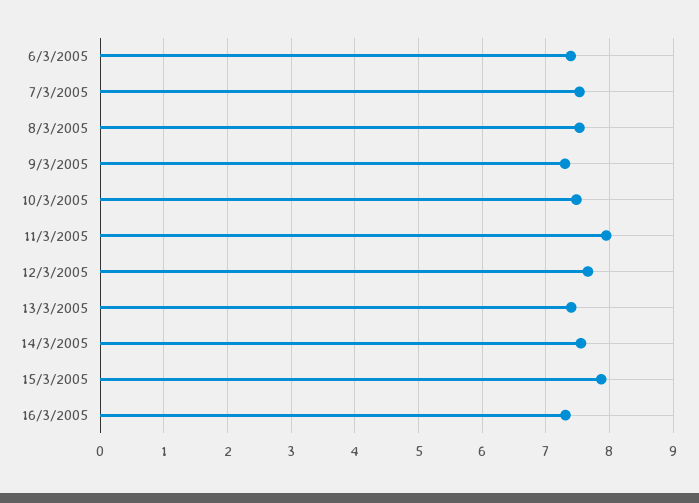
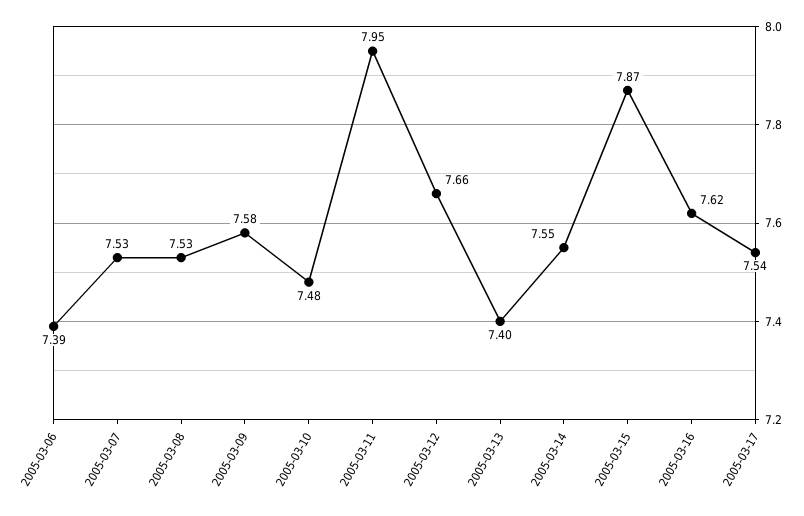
9/3/2005: 7.3 -> 7.58
16/3/2005: 7.3 -> 7.62
2005-03-17: none -> 7.54

